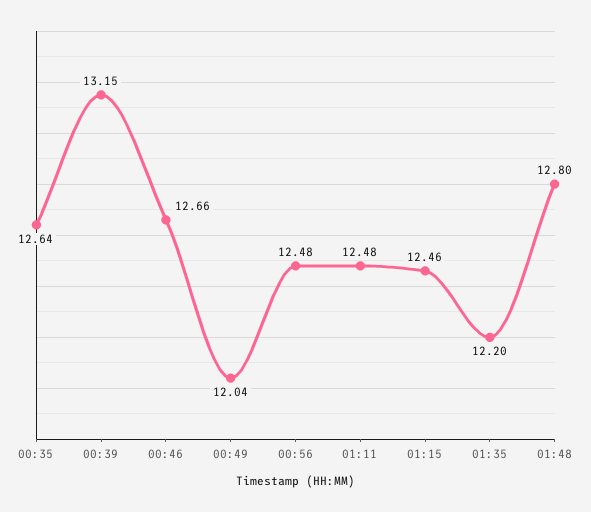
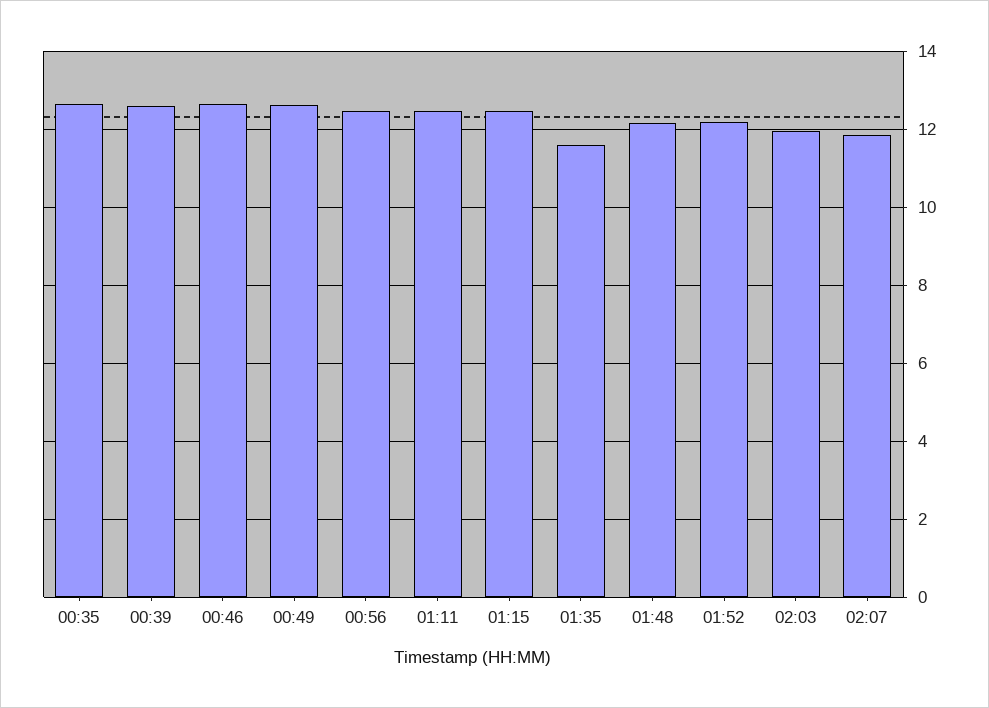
00:39: 13.15 -> 12.6
00:49: 12.04 -> 12.6
01:35: 12.2 -> 11.6
01:48: 12.8 -> 12.2
01:52: none -> 12.2
02:03: none -> 12
02:07: none -> 11.8

